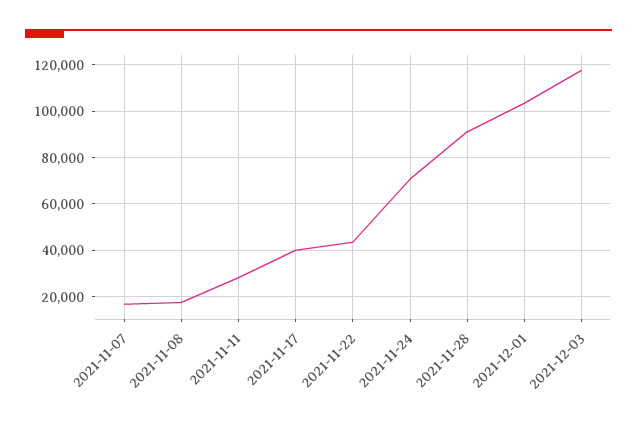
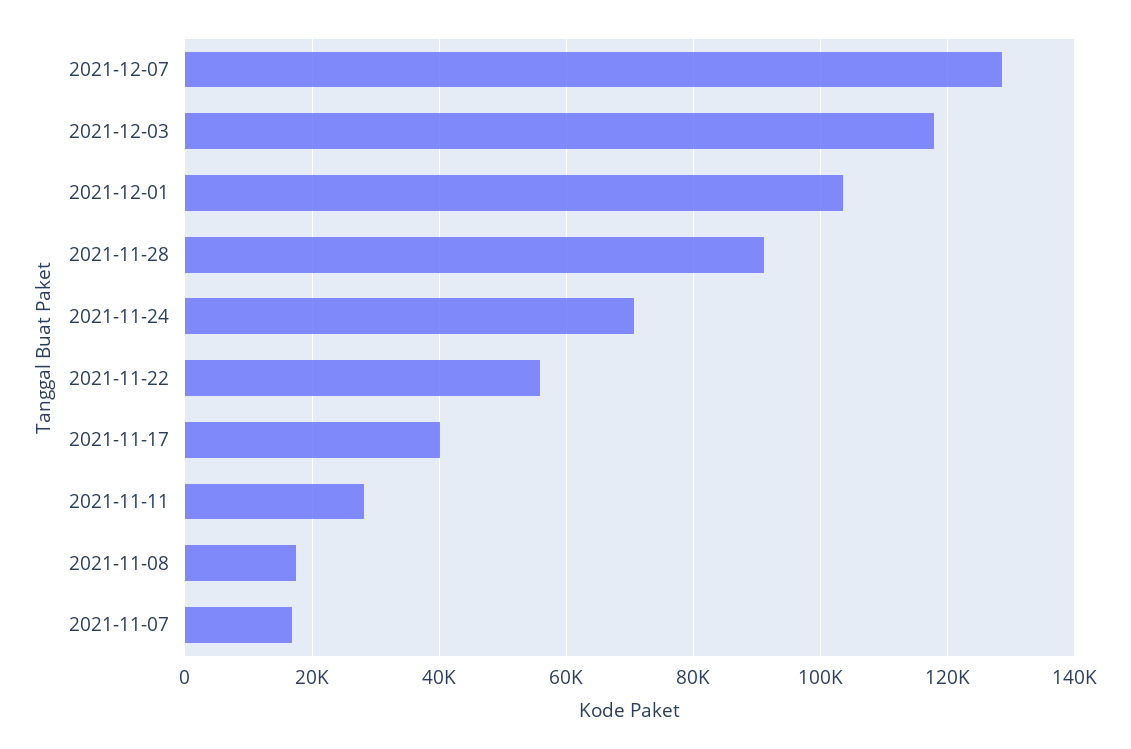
2021-11-22: 45000 -> 56000
2021-12-07: none -> 128000

